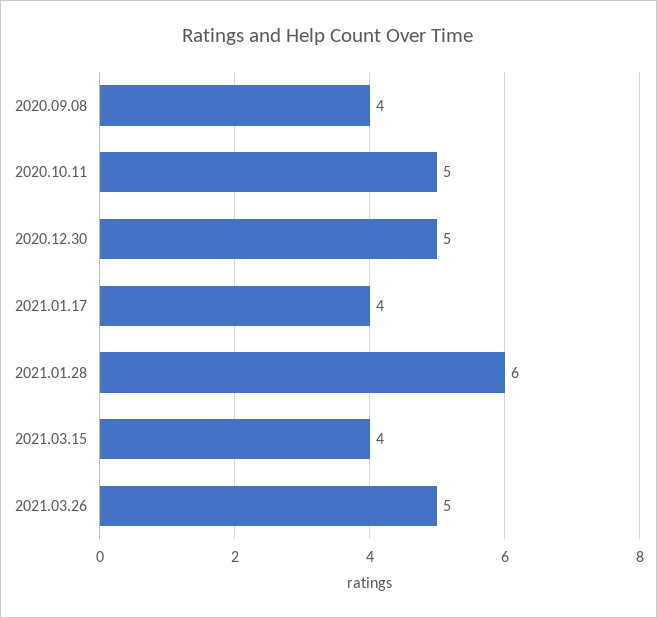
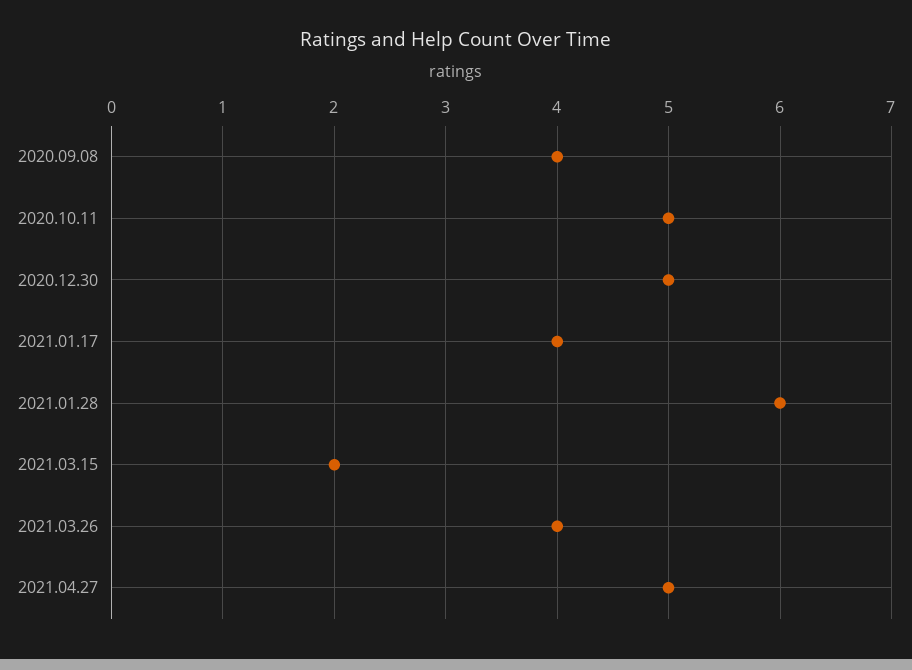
2021.03.15: 4 -> 2
2021.03.26: 5 -> 4
2021.04.27: none -> 5

